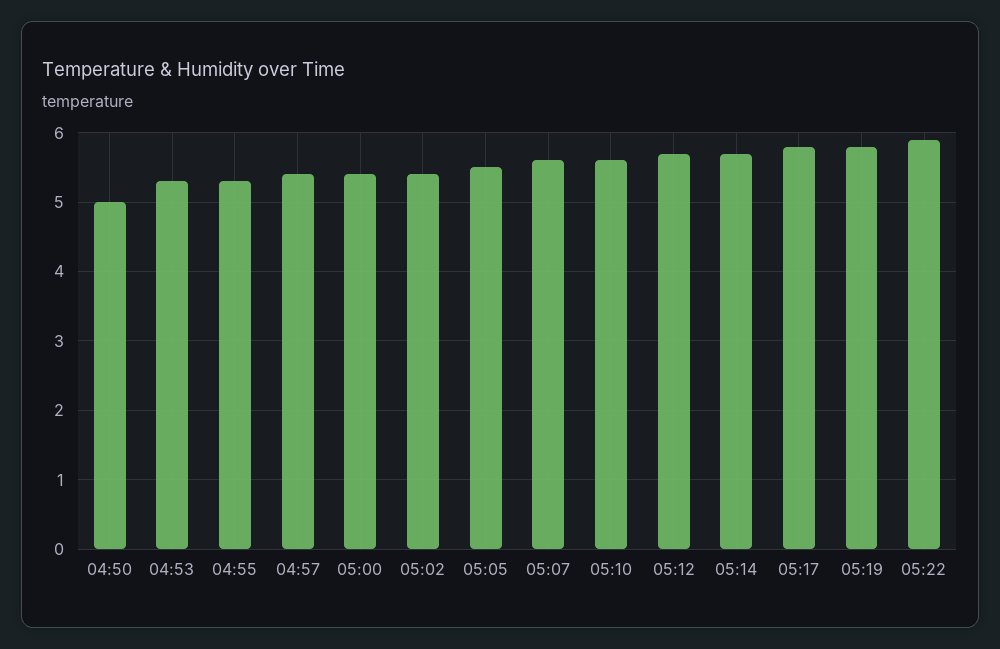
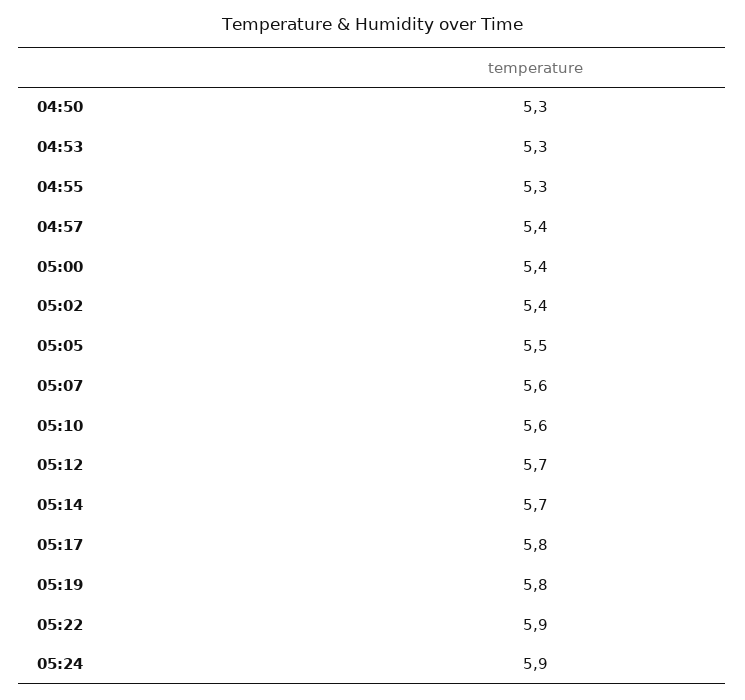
04:50: 5 -> 5.3
05:24: none -> 5.9

